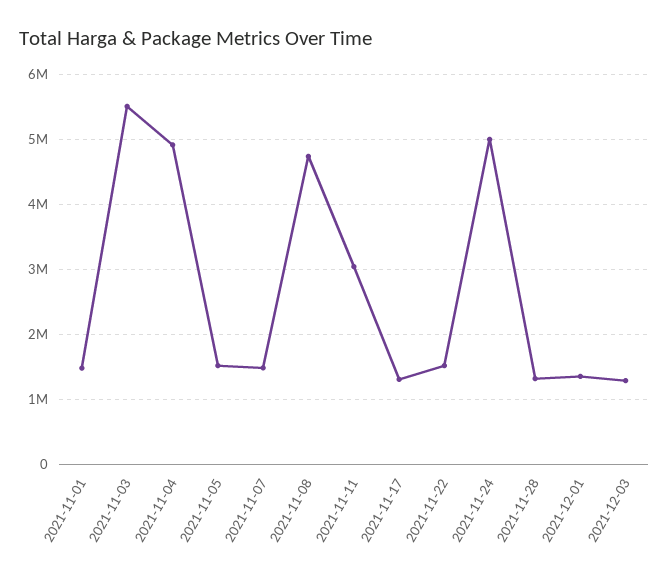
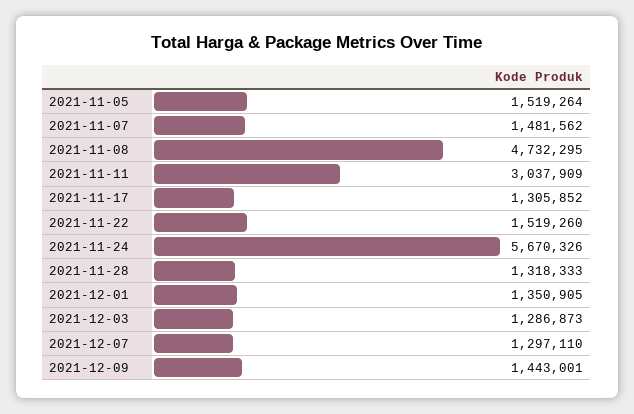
2021-11-01: 1500000 -> none
2021-11-03: 5500000 -> none
2021-11-04: 4900000 -> none
2021-11-24: 5000000 -> 5670326
2021-12-07: none -> 1297110
2021-12-09: none -> 1443001

